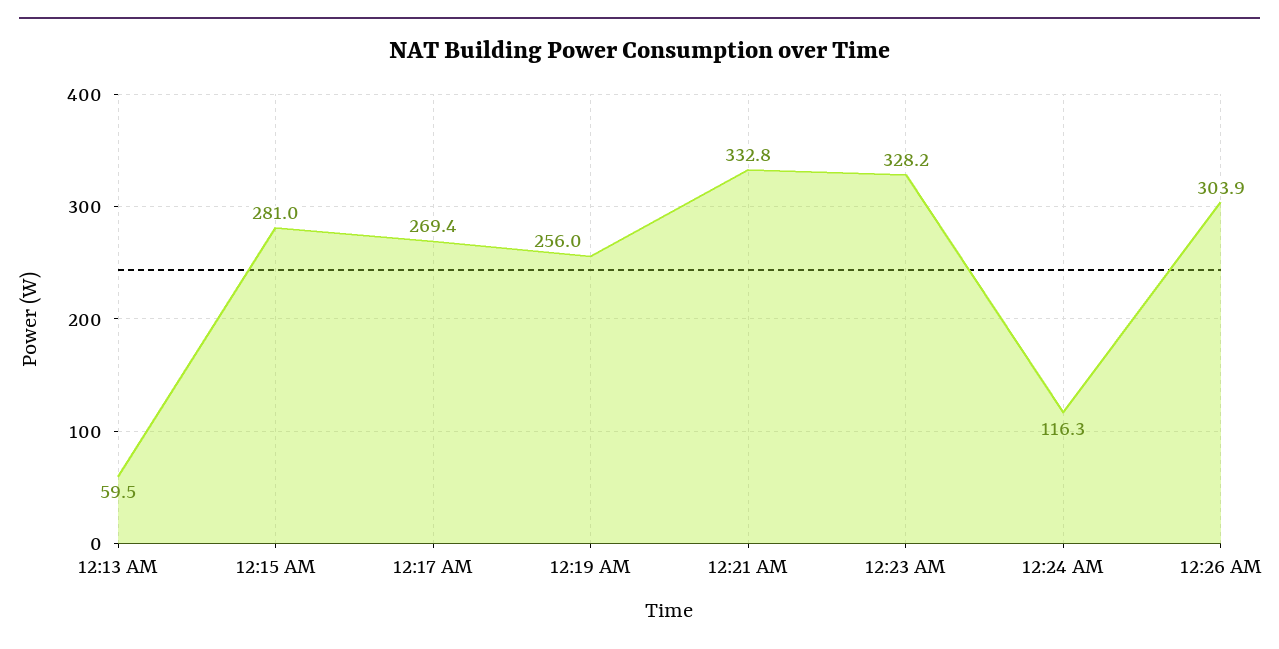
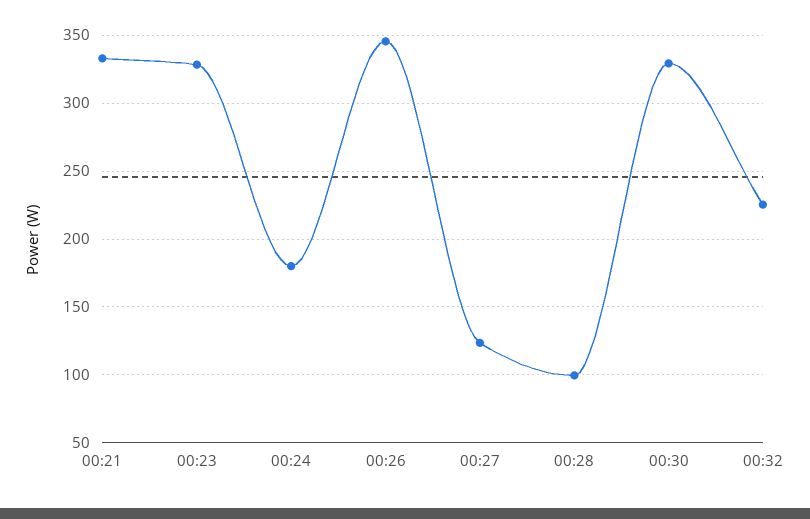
12:13 AM: 59.5 -> none
12:15 AM: 281 -> none
12:17 AM: 269.4 -> none
12:19 AM: 256 -> none
12:24 AM: 116.3 -> 180
12:26 AM: 303.9 -> 345
00:27: none -> 125
00:28: none -> 100
00:30: none -> 330
00:32: none -> 225

